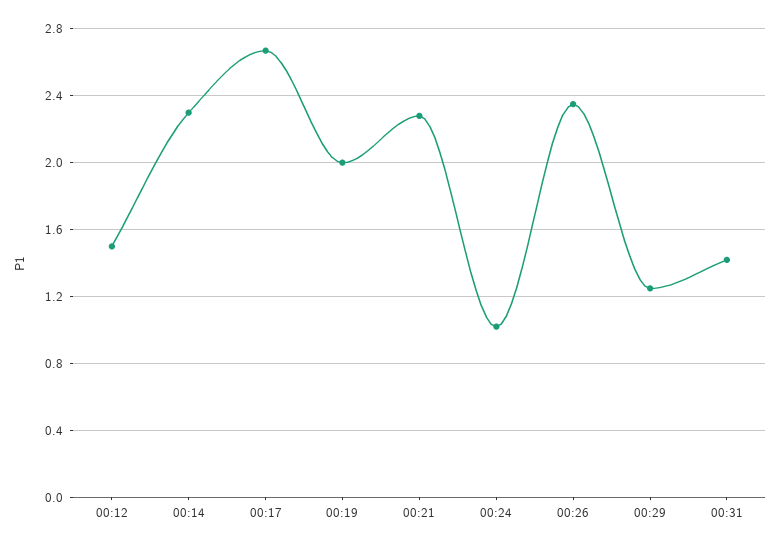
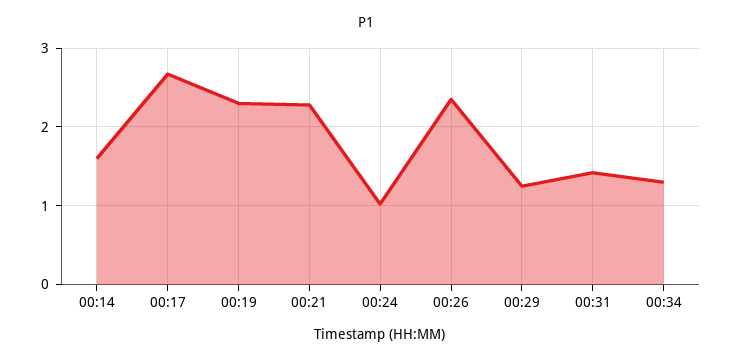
00:12: 1.5 -> none
00:14: 2.3 -> 1.6
00:19: 2 -> 2.3
00:34: none -> 1.3

